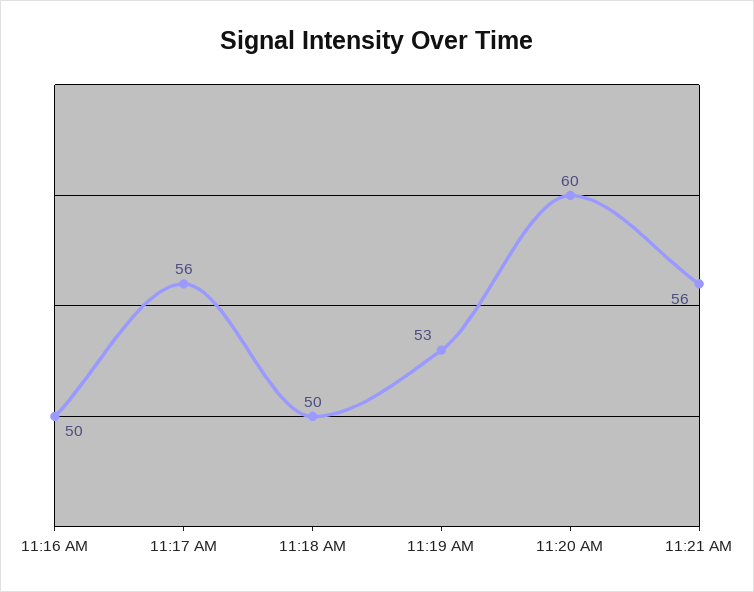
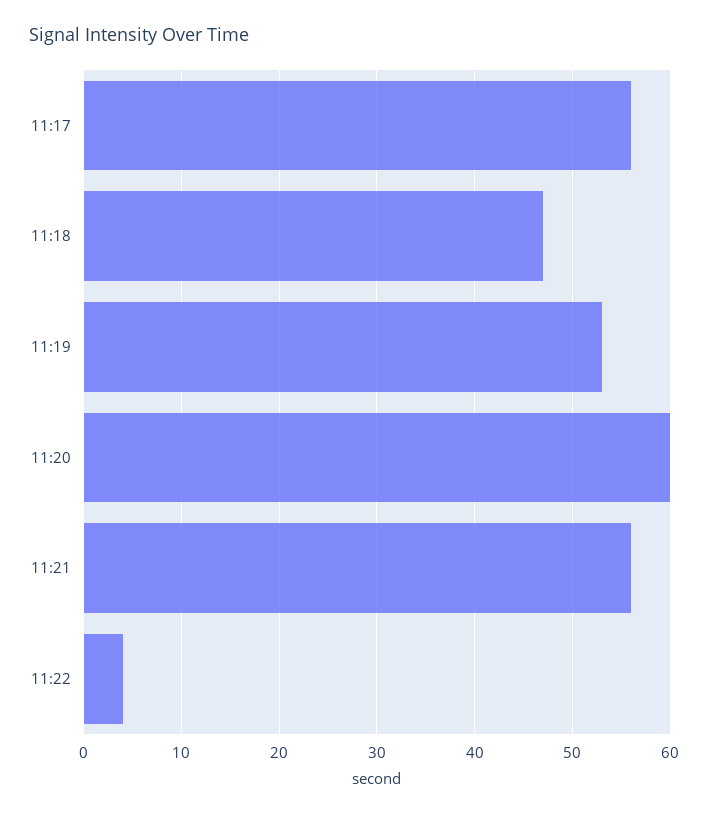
11:16 AM: 50 -> none
11:18 AM: 50 -> 47
11:22: none -> 4

